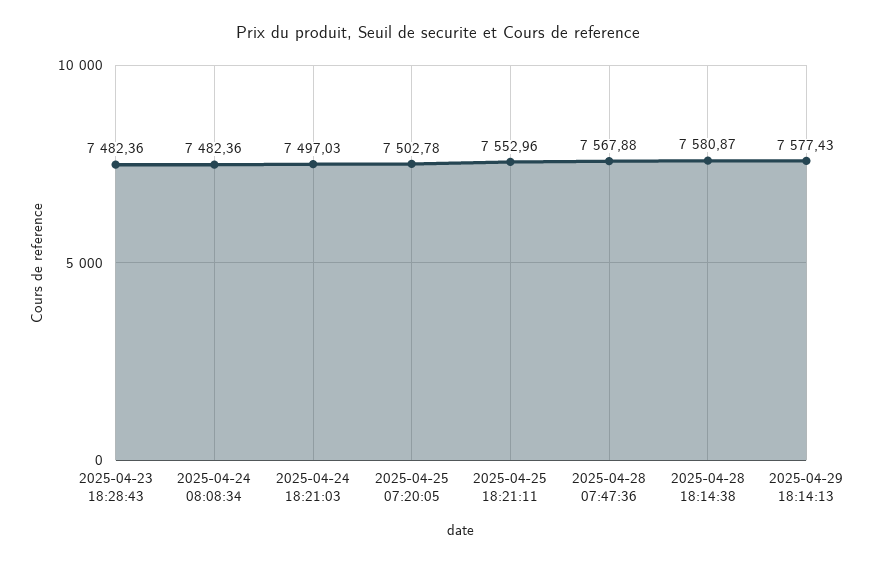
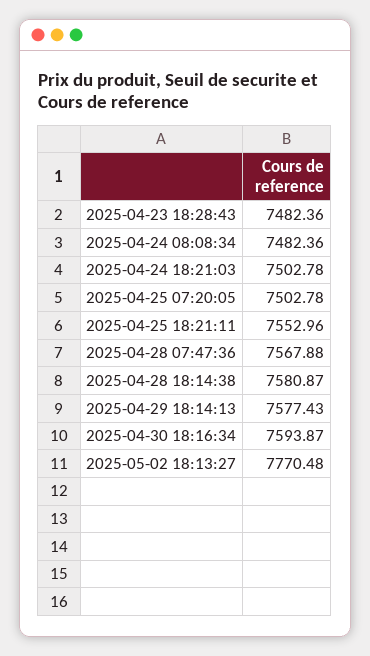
2025-04-24 18:21:03: 7497.03 -> 7502.78
2025-04-30 18:16:34: none -> 7593.87
2025-05-02 18:13:27: none -> 7770.48

